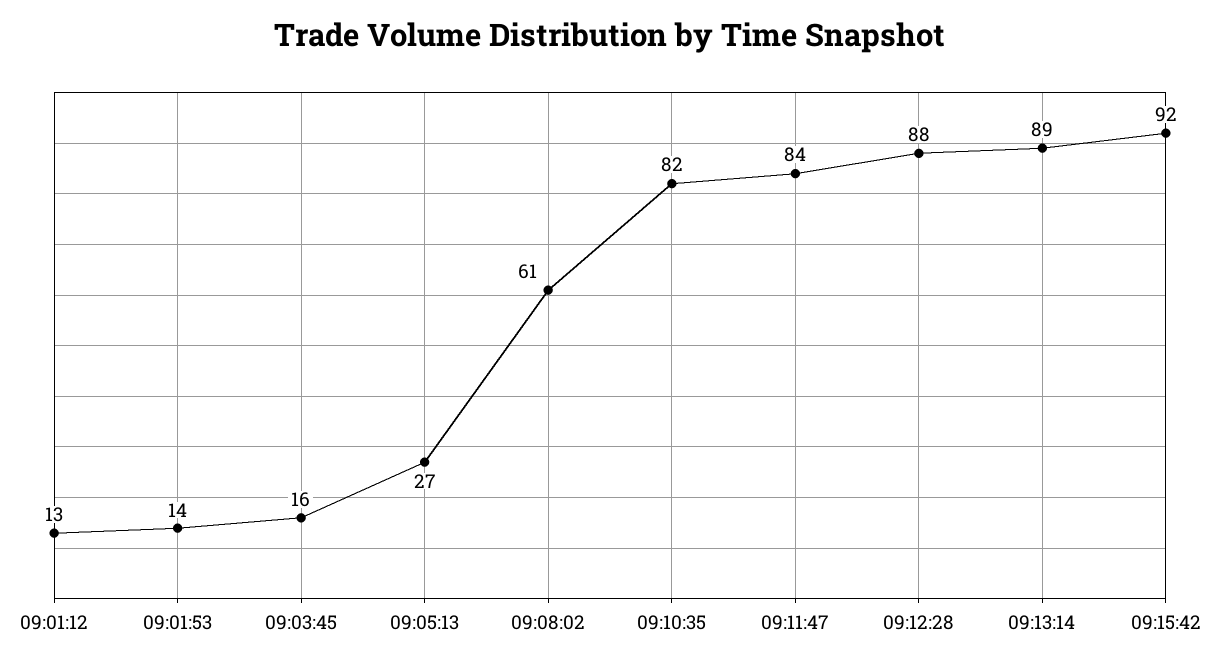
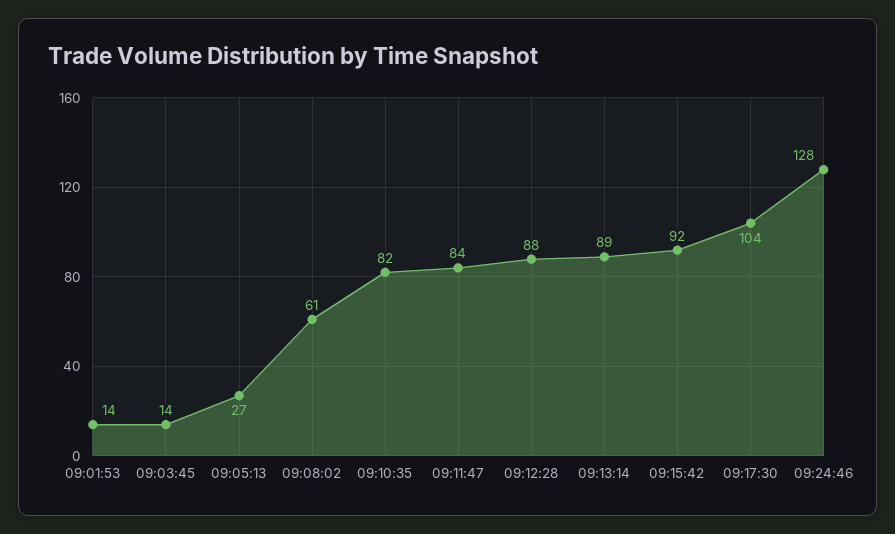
09:01:12: 13 -> none
09:03:45: 16 -> 14
09:17:30: none -> 104
09:24:46: none -> 128

